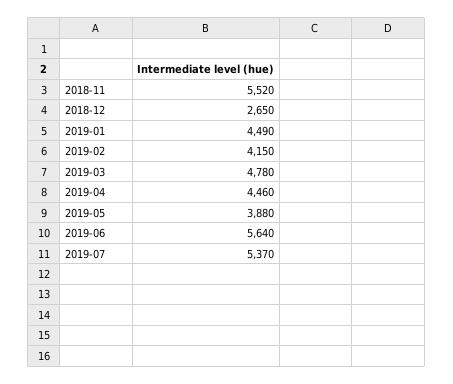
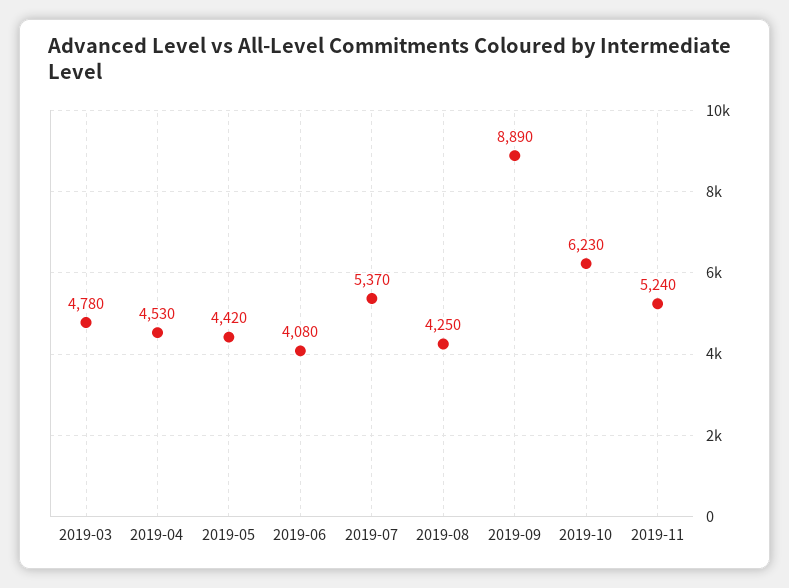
2018-11: 5520 -> none
2018-12: 2650 -> none
2019-01: 4490 -> none
2019-02: 4150 -> none
2019-04: 4460 -> 4530
2019-05: 3880 -> 4420
2019-06: 5640 -> 4080
2019-08: none -> 4250
2019-09: none -> 8890
2019-10: none -> 6230
2019-11: none -> 5240

